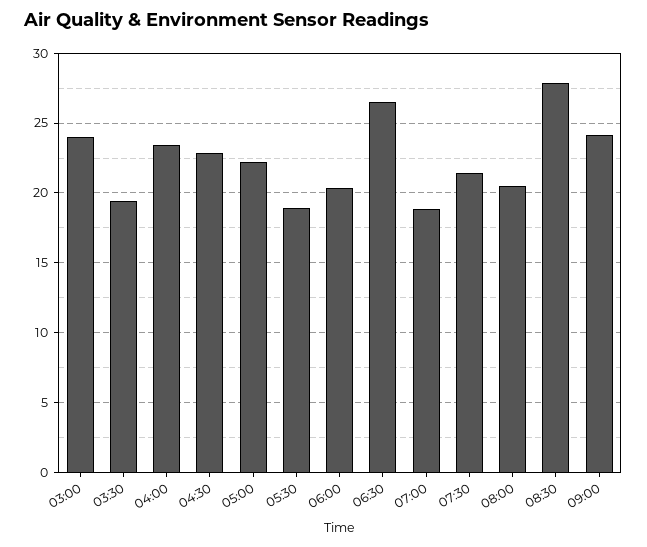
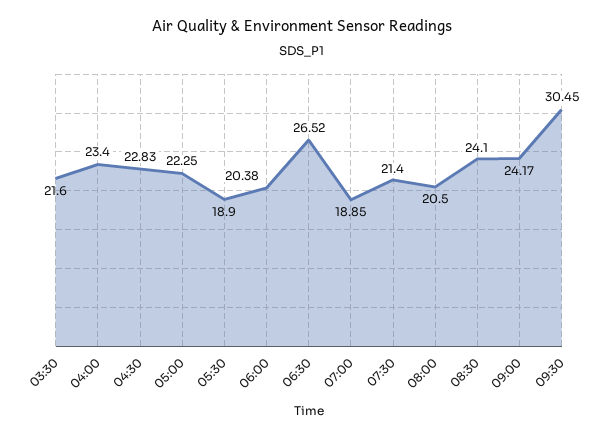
03:00: 24 -> none
03:30: 19.5 -> 21.6
08:30: 28 -> 24.1
09:30: none -> 30.45

